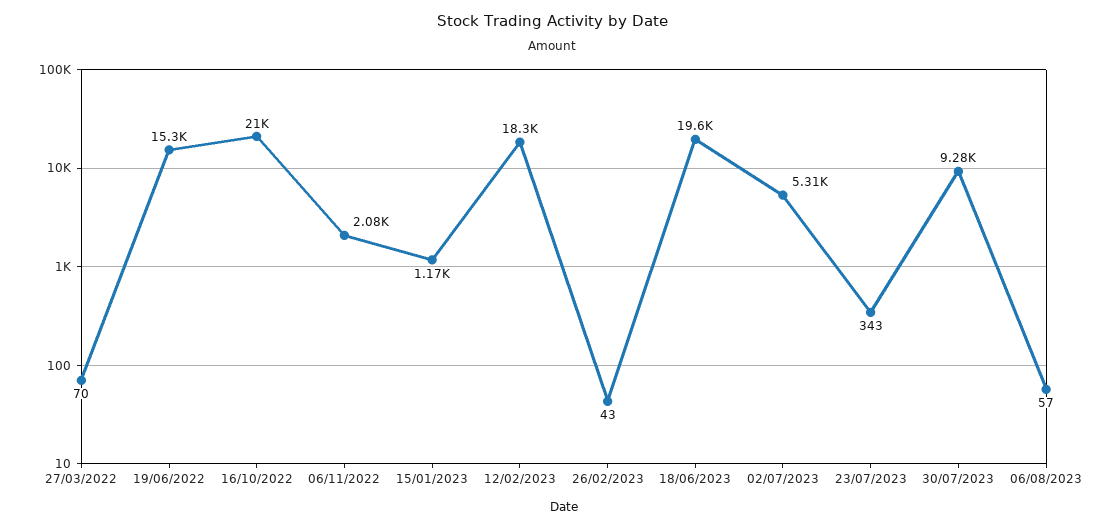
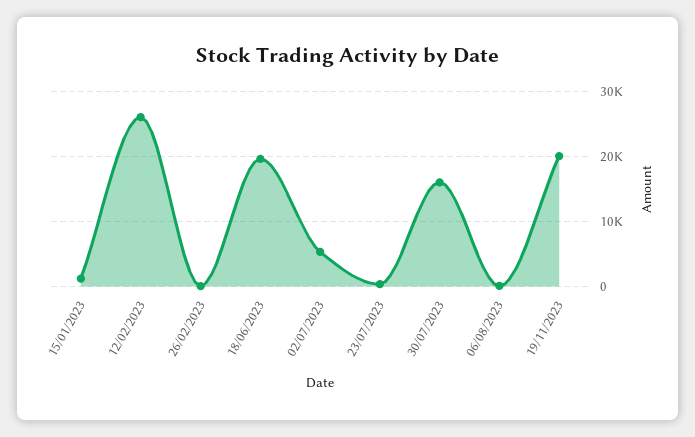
27/03/2022: 70 -> none
19/06/2022: 15300 -> none
16/10/2022: 21000 -> none
06/11/2022: 2080 -> none
12/02/2023: 18300 -> 26000
30/07/2023: 9280 -> 16000
19/11/2023: none -> 20000

